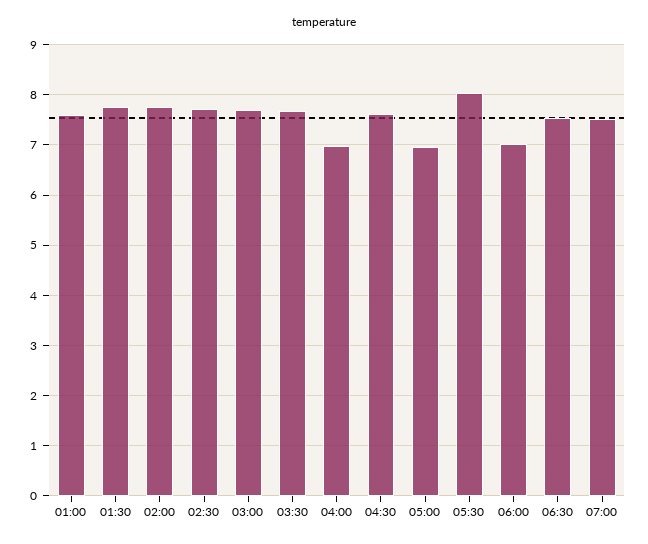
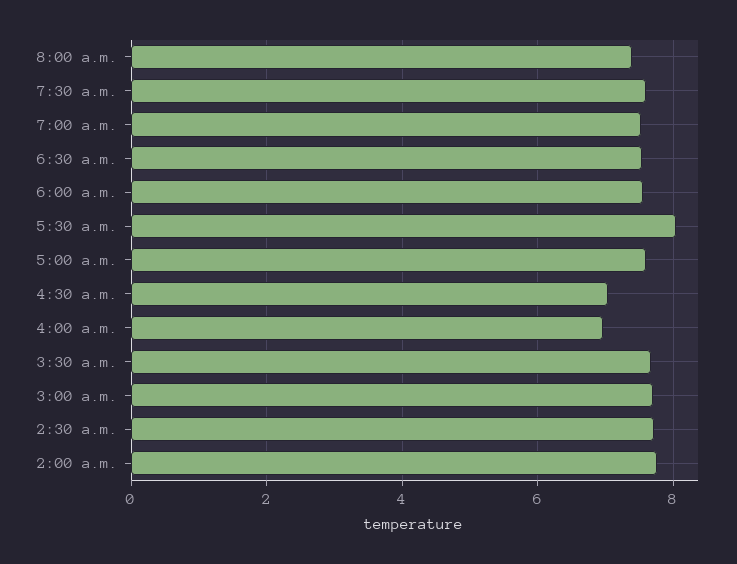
01:00: 7.6 -> none
01:30: 7.8 -> none
04:30: 7.6 -> 7
05:00: 7 -> 7.6
06:00: 7 -> 7.6
8:00 a.m.: none -> 7.4
7:30 a.m.: none -> 7.6

